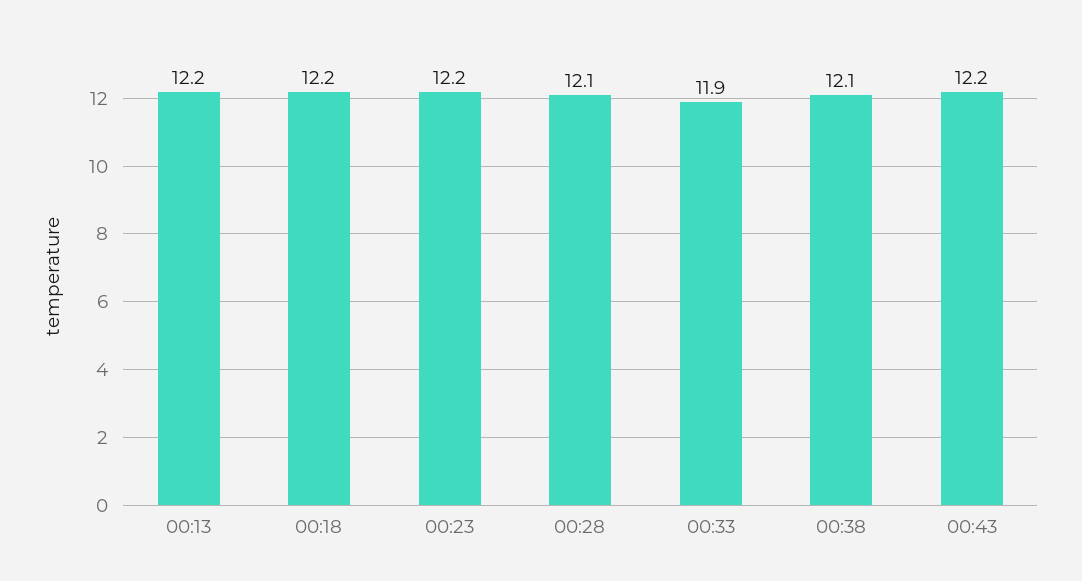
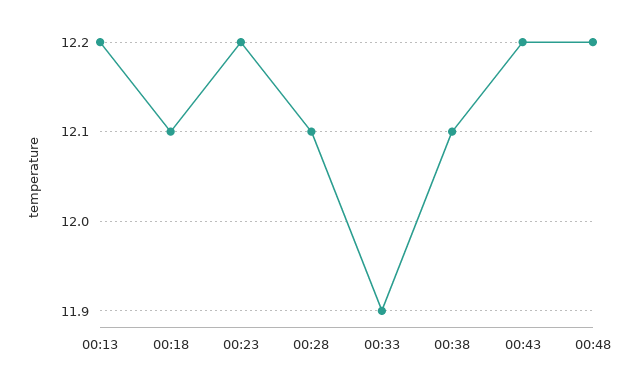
00:18: 12.2 -> 12.1
00:48: none -> 12.2

